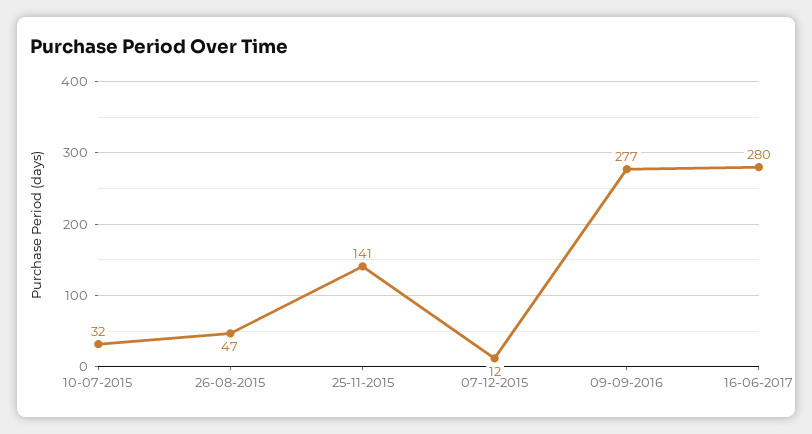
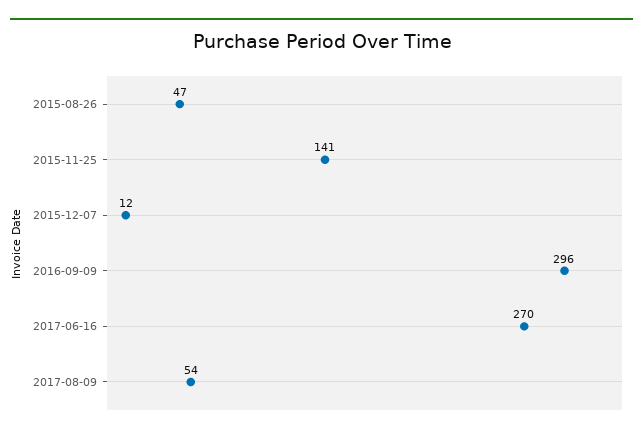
10-07-2015: 32 -> none
09-09-2016: 277 -> 296
16-06-2017: 280 -> 270
2017-08-09: none -> 54

